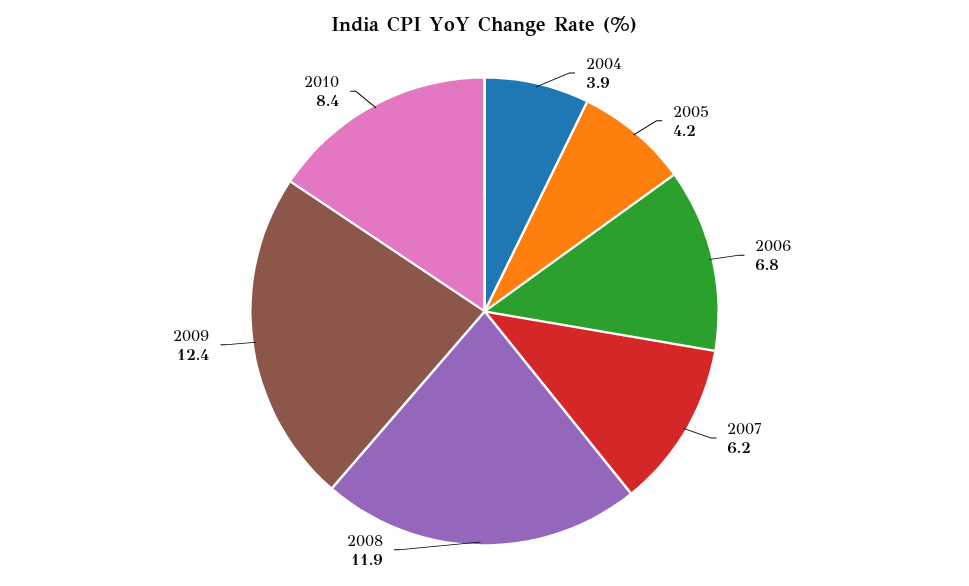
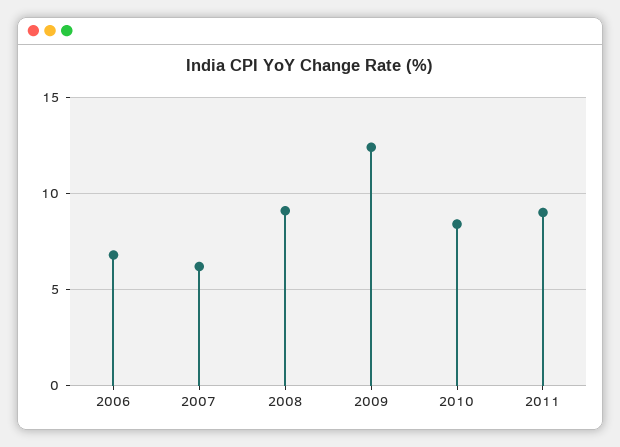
2004: 3.9 -> none
2005: 4.2 -> none
2008: 11.9 -> 9
2011: none -> 9

